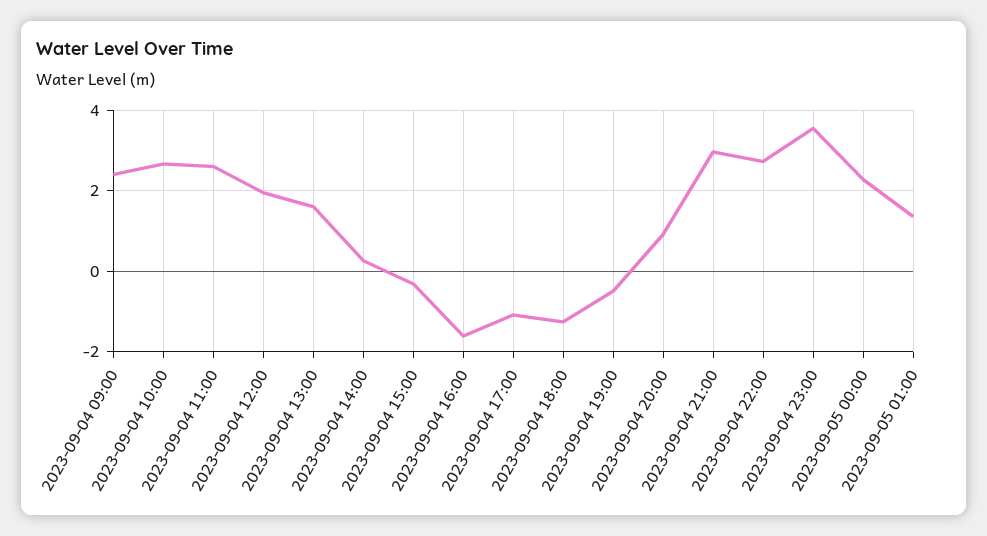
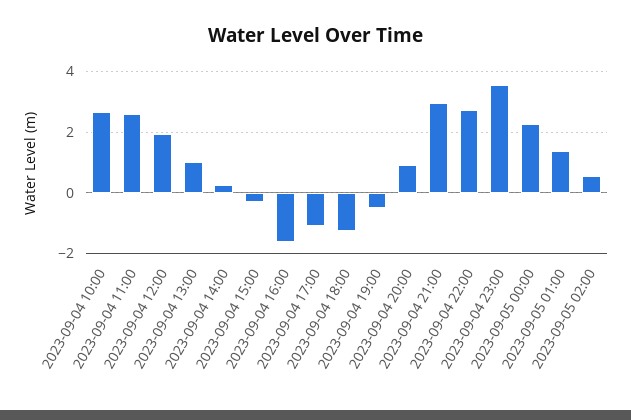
2023-09-04 09:00: 2.4 -> none
2023-09-04 13:00: 1.6 -> 1
2023-09-05 02:00: none -> 0.6

